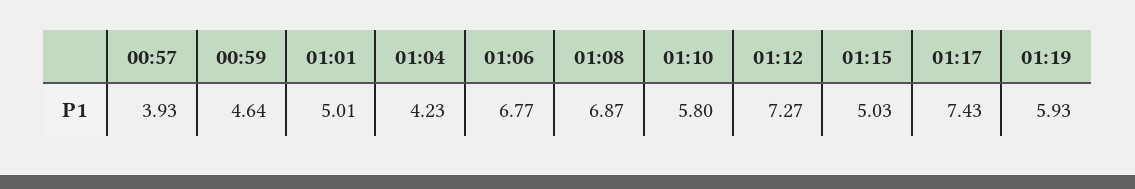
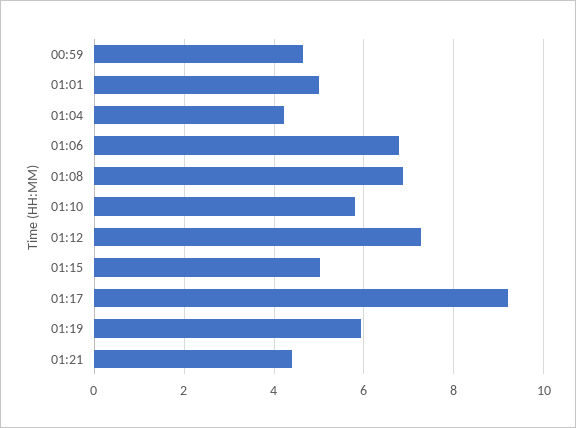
00:57: 3.93 -> none
01:17: 7.43 -> 9.2
01:21: none -> 4.4

